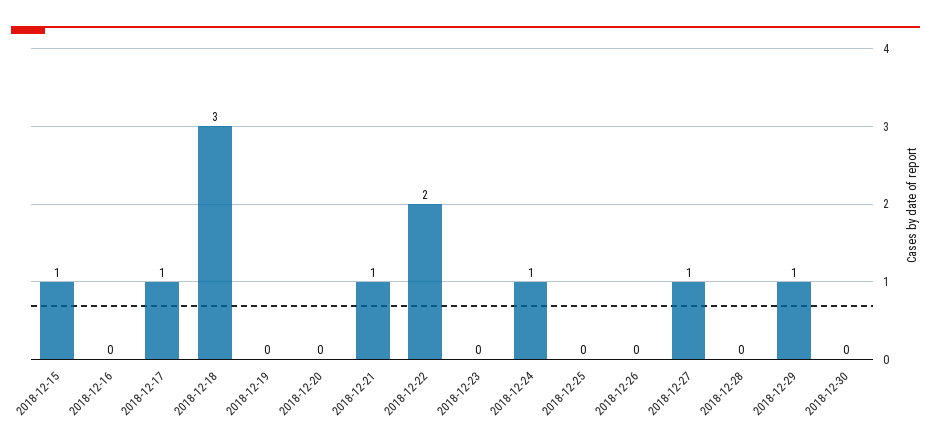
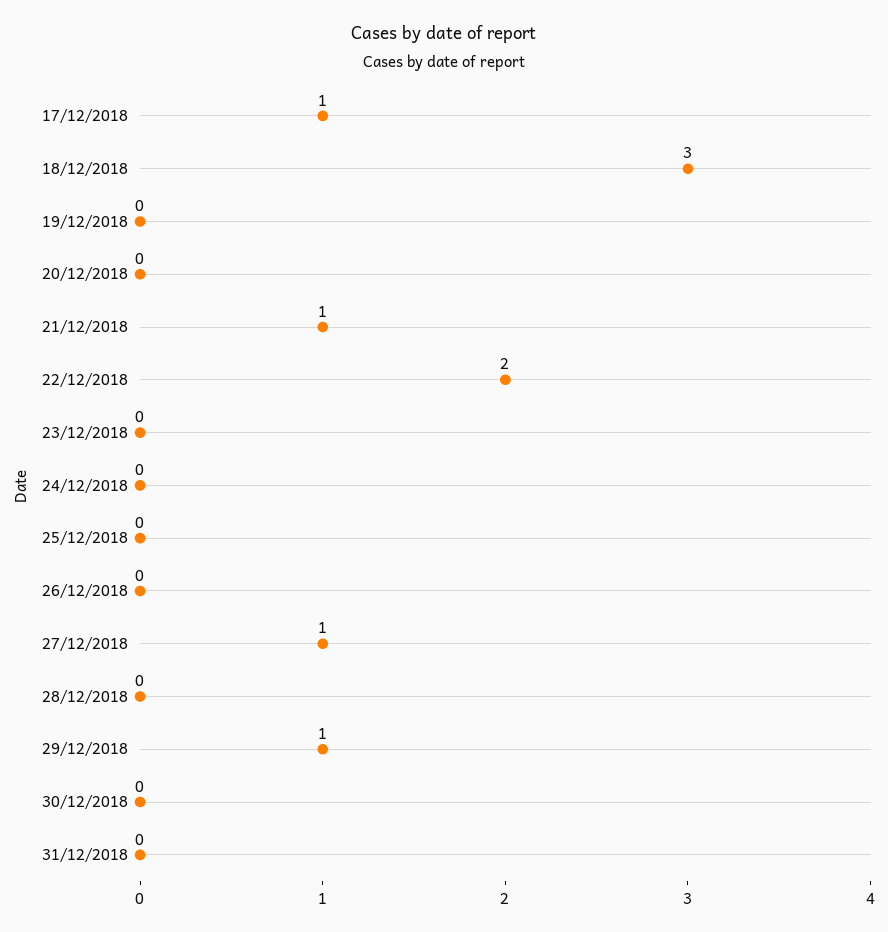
2018-12-15: 1 -> none
2018-12-16: 0 -> none
2018-12-24: 1 -> 0
31/12/2018: none -> 0

